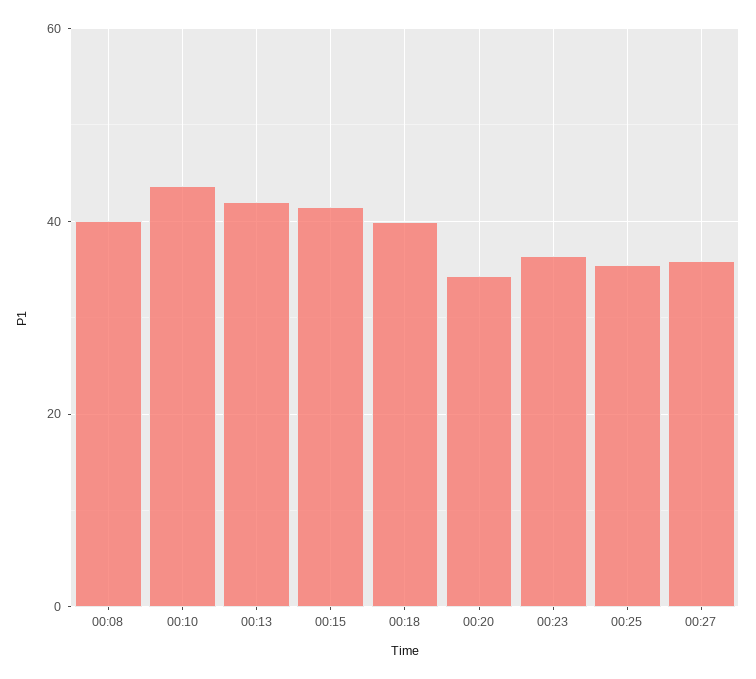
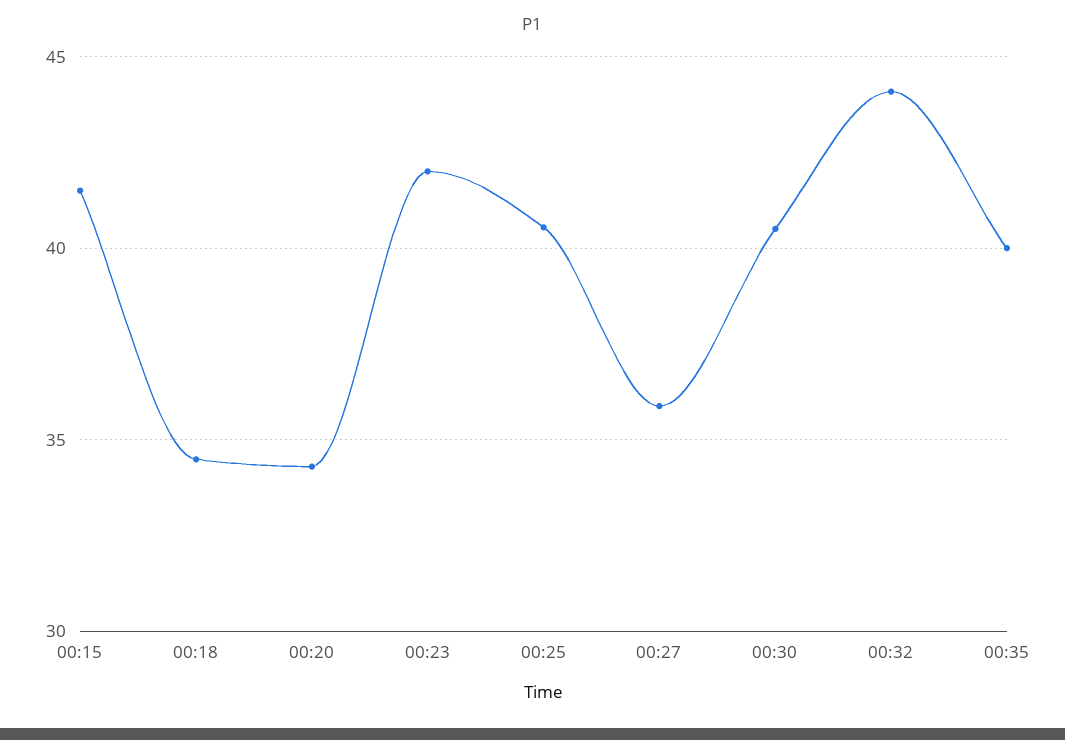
00:08: 40 -> none
00:10: 44 -> none
00:13: 42 -> none
00:18: 40 -> 34.5
00:23: 36 -> 42
00:25: 36 -> 40.5
00:30: none -> 40.5
00:32: none -> 44
00:35: none -> 40

